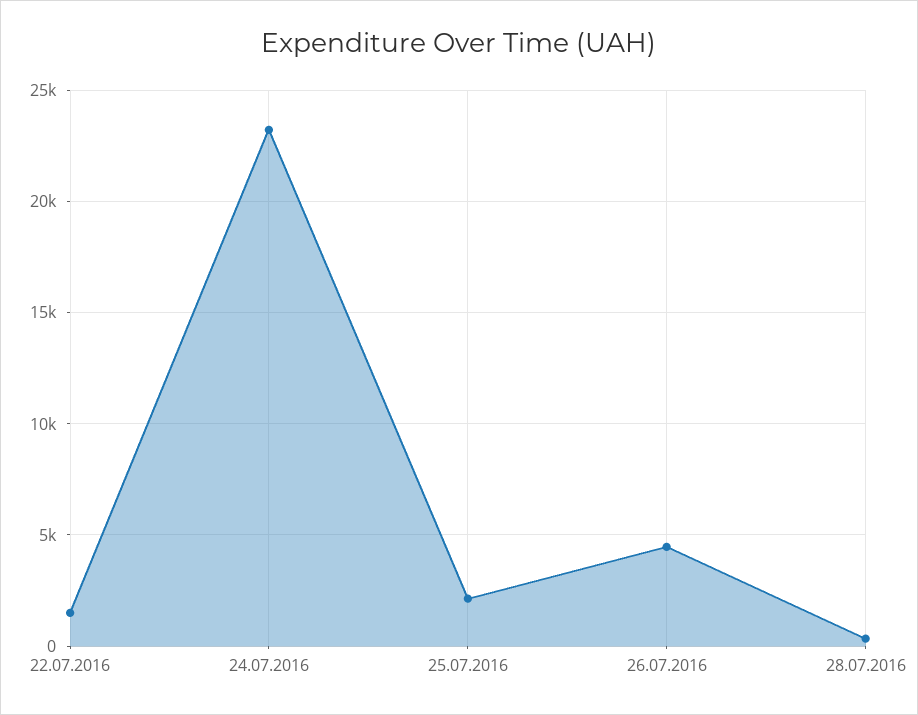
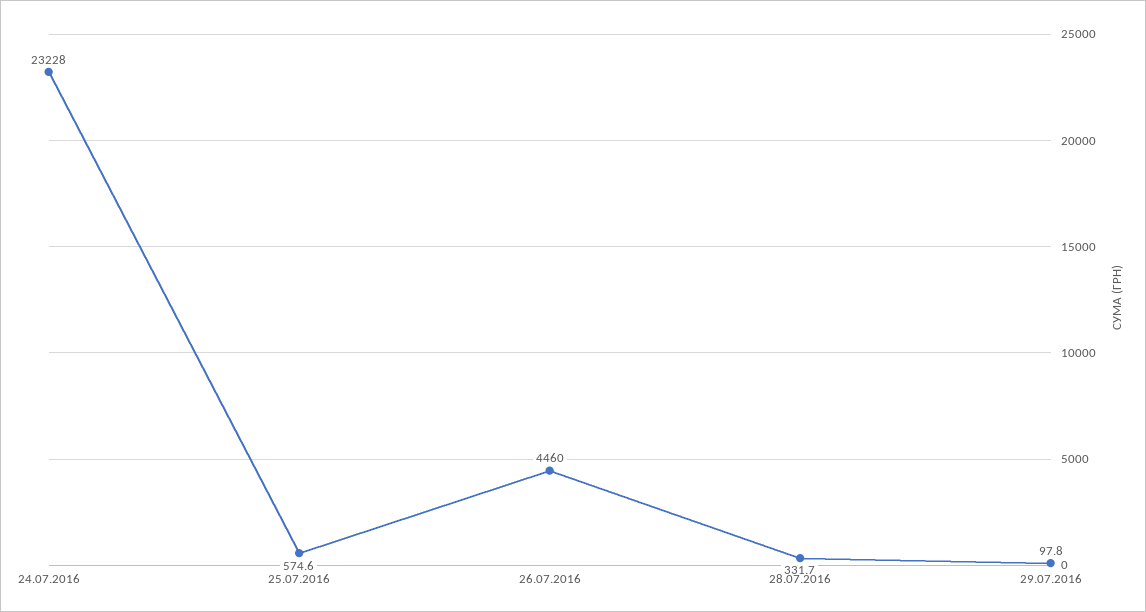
22.07.2016: 1500 -> none
25.07.2016: 2000 -> 574.6
29.07.2016: none -> 97.8

